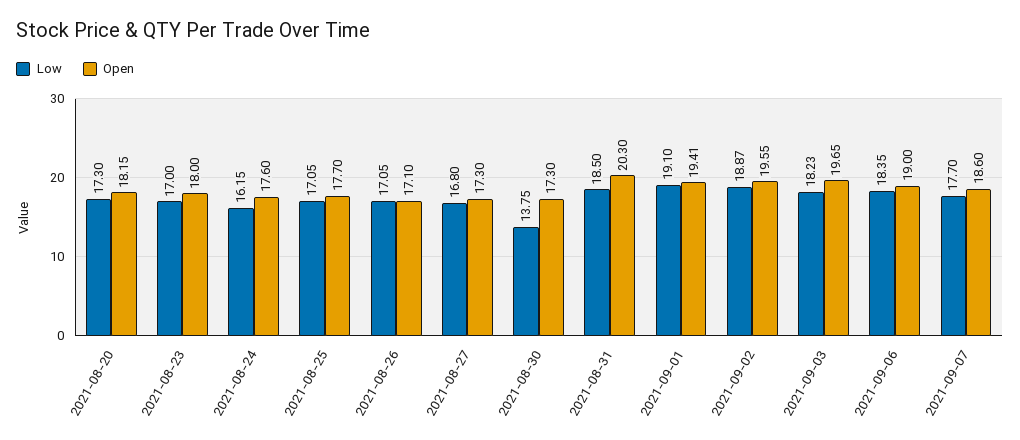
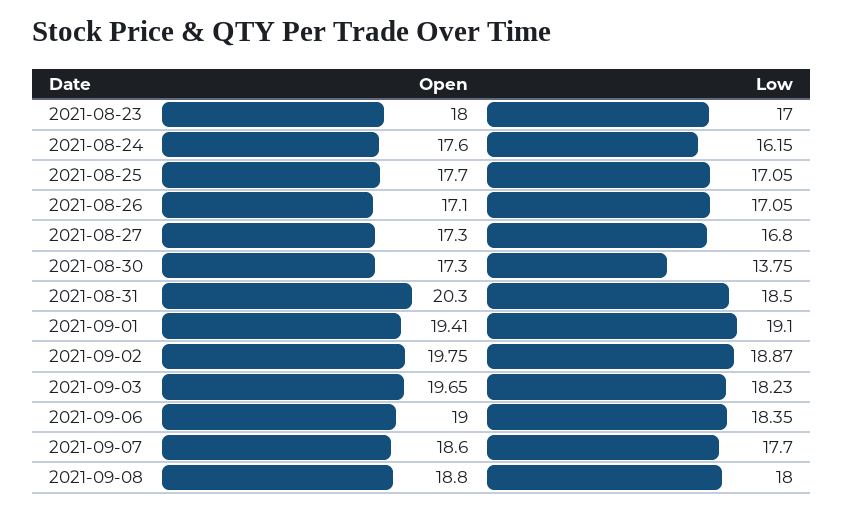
Low, 2021-08-20: 17.3 -> none
Open, 2021-08-20: 18.15 -> none
Open, 2021-09-02: 19.55 -> 19.75
Open, 2021-09-08: none -> 18.8
Low, 2021-09-08: none -> 18

